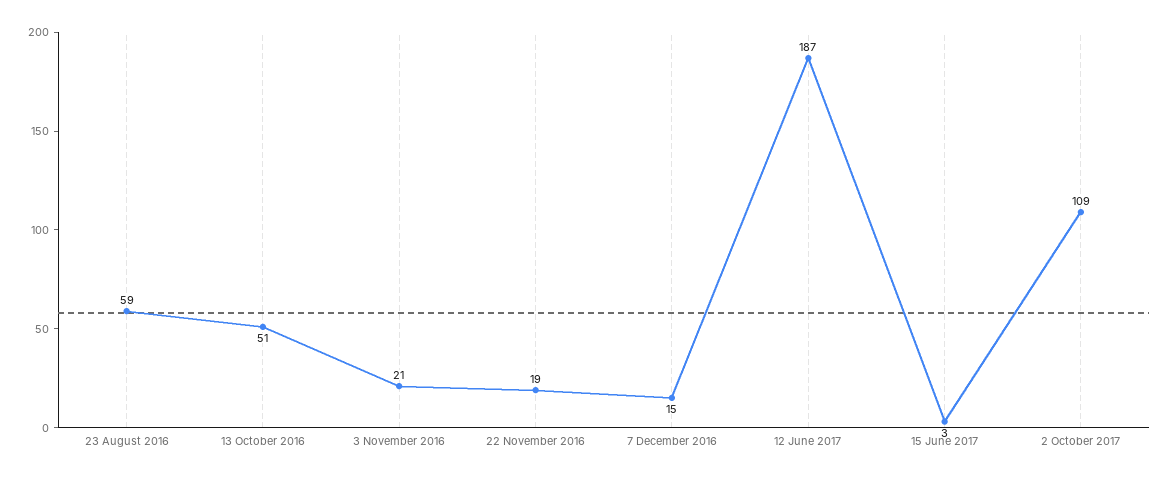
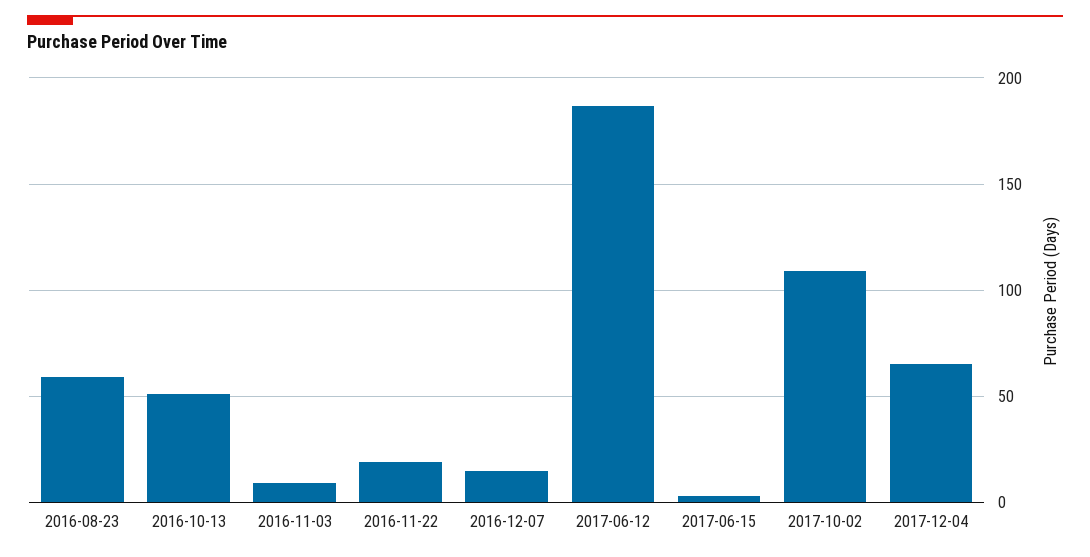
3 November 2016: 21 -> 10
2017-12-04: none -> 65

